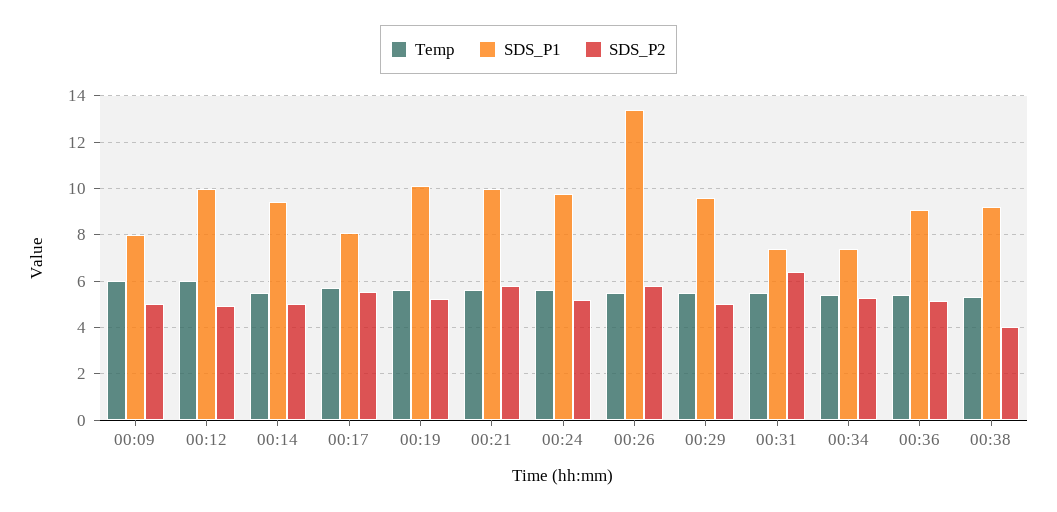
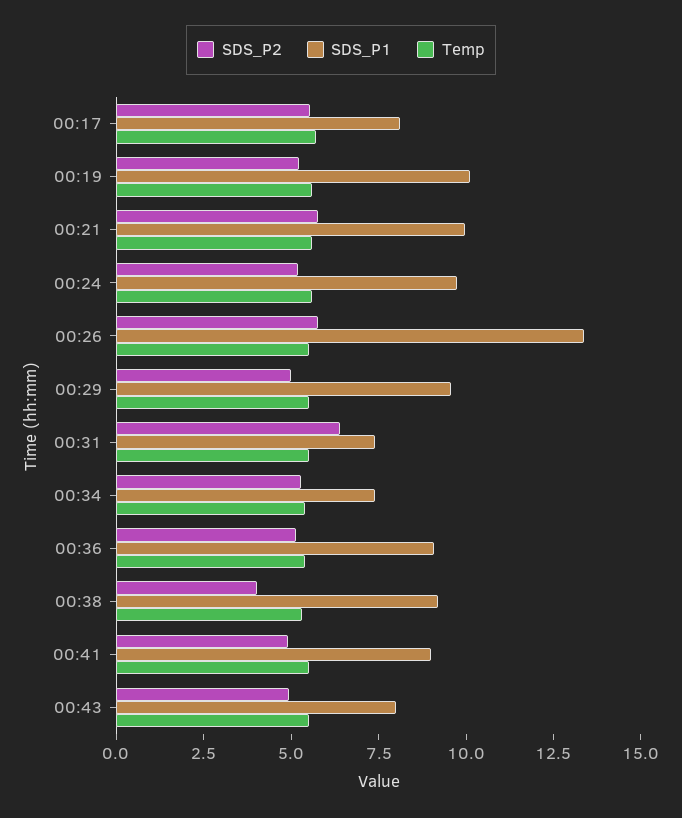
Temp, 00:09: 6 -> none
SDS_P1, 00:09: 8 -> none
SDS_P2, 00:09: 5 -> none
Temp, 00:12: 6 -> none
SDS_P1, 00:12: 10 -> none
SDS_P2, 00:12: 5 -> none
Temp, 00:14: 5.5 -> none
SDS_P1, 00:14: 9.5 -> none
SDS_P2, 00:14: 5 -> none
SDS_P2, 00:41: none -> 5
SDS_P1, 00:41: none -> 9
Temp, 00:41: none -> 5.5
SDS_P2, 00:43: none -> 5
SDS_P1, 00:43: none -> 8
Temp, 00:43: none -> 5.5

